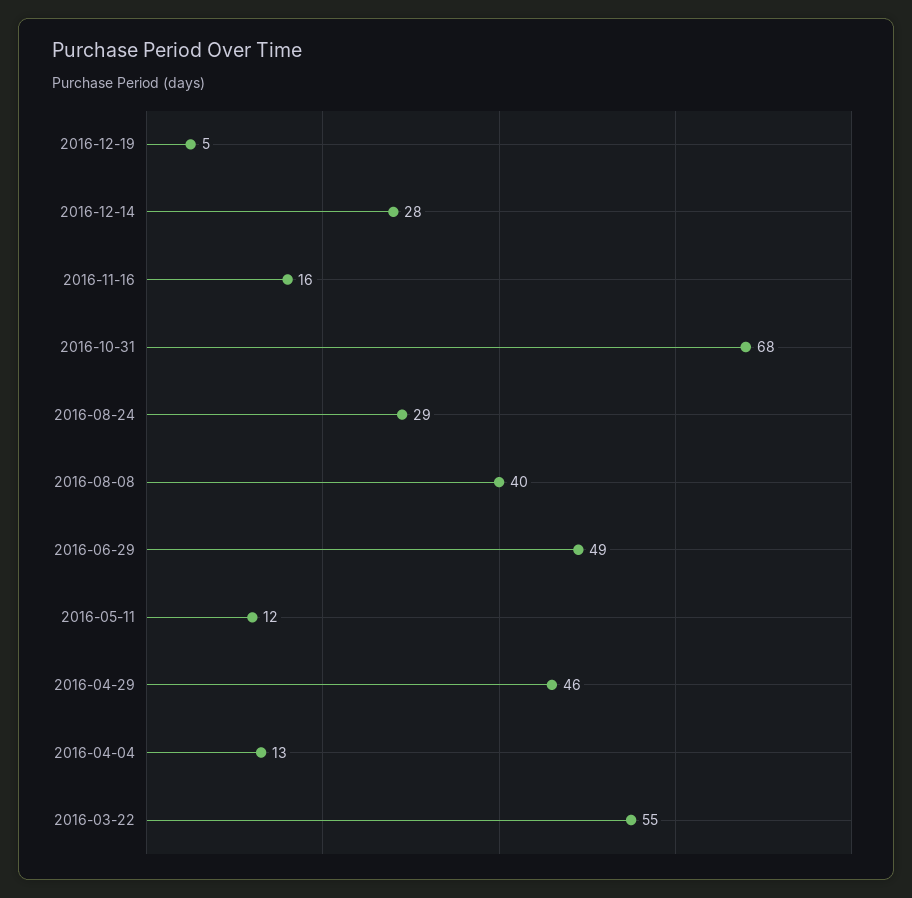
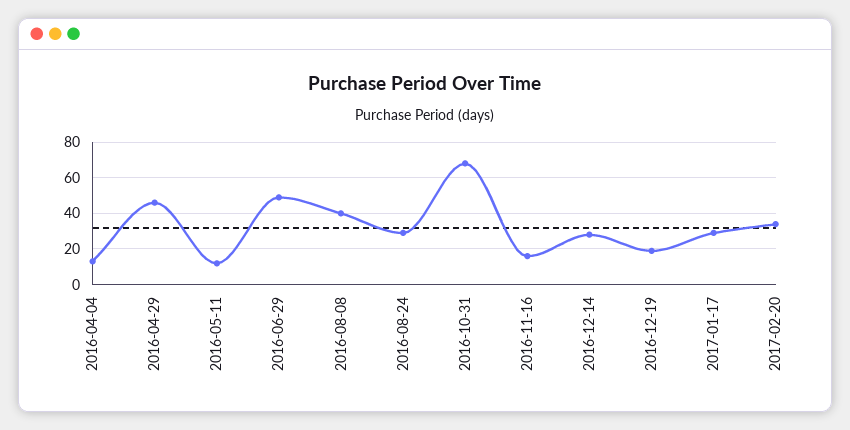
2016-12-19: 5 -> 20
2016-03-22: 55 -> none
2017-01-17: none -> 30
2017-02-20: none -> 35

